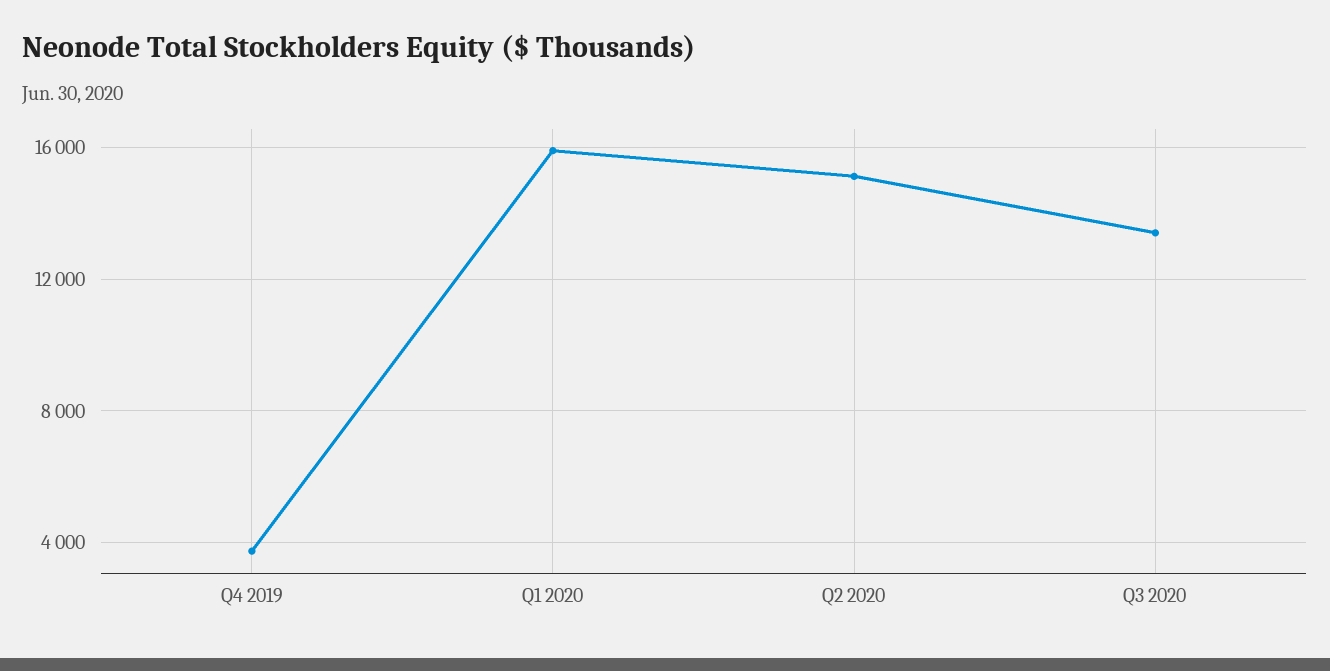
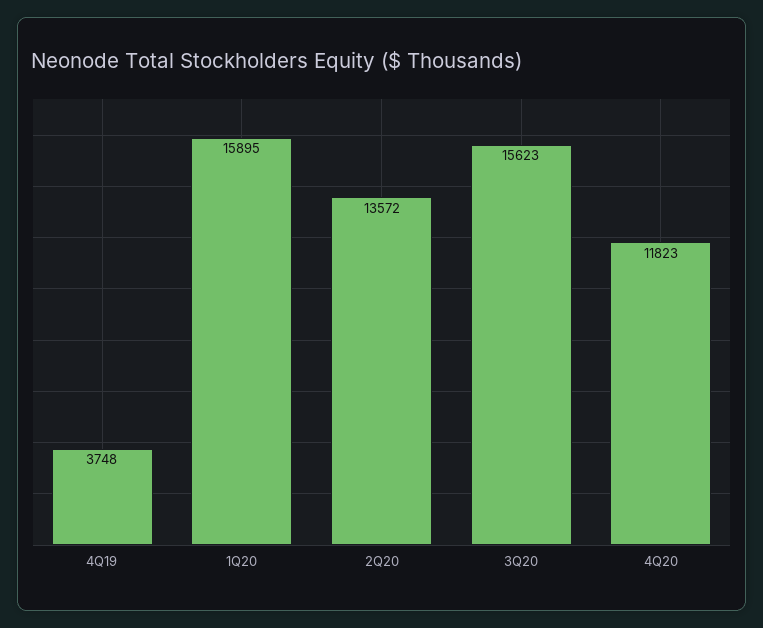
Q2 2020: 15000 -> 13572
Q3 2020: 13500 -> 15623
4Q20: none -> 11823

